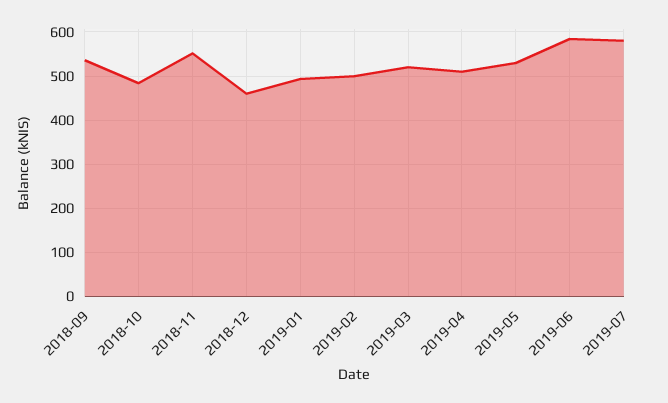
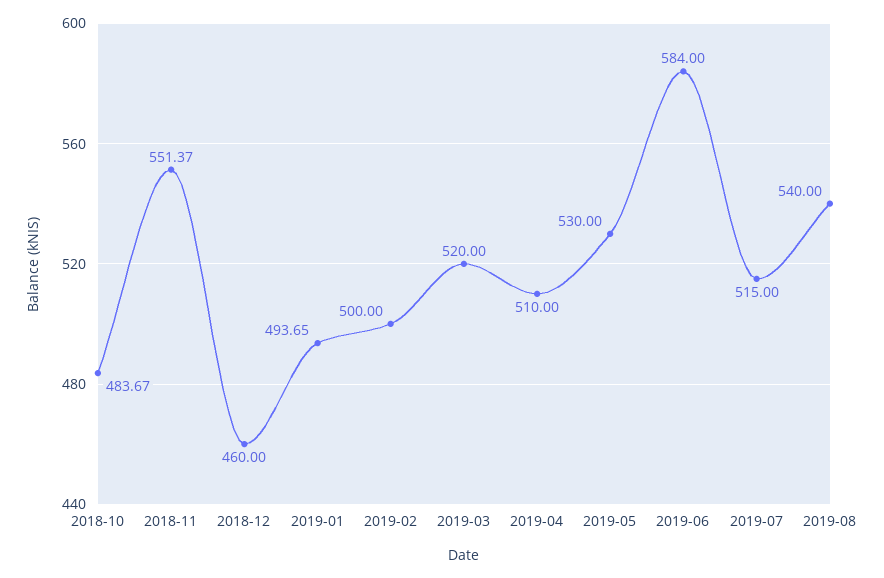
2018-09: 540 -> none
2019-07: 580 -> 515
2019-08: none -> 540

